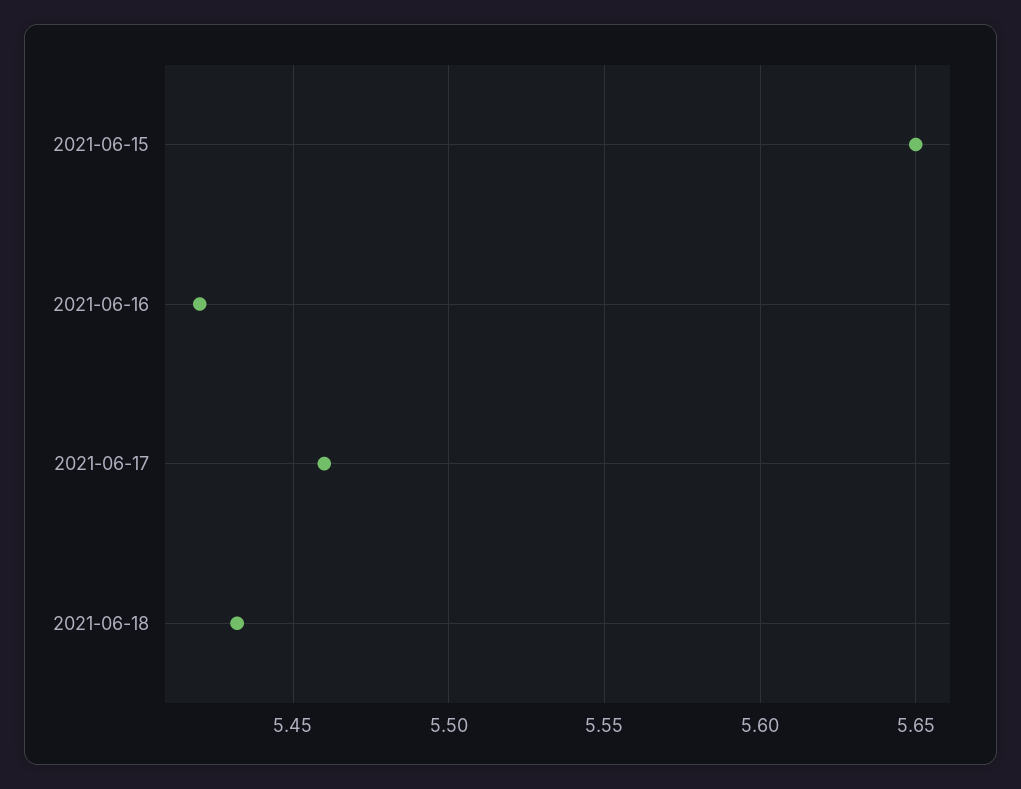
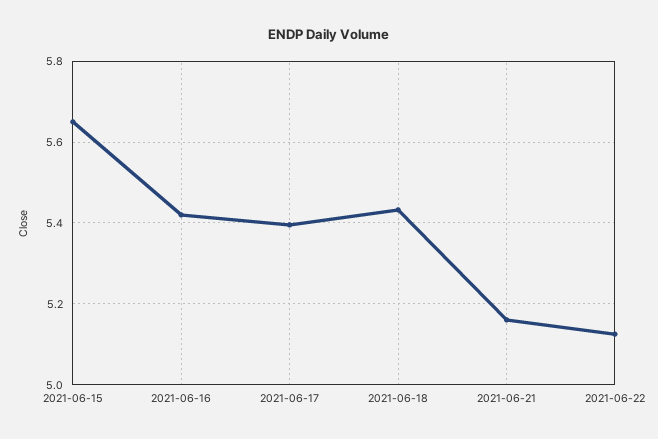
2021-06-17: 5.46 -> 5.4
2021-06-21: none -> 5.16
2021-06-22: none -> 5.12

